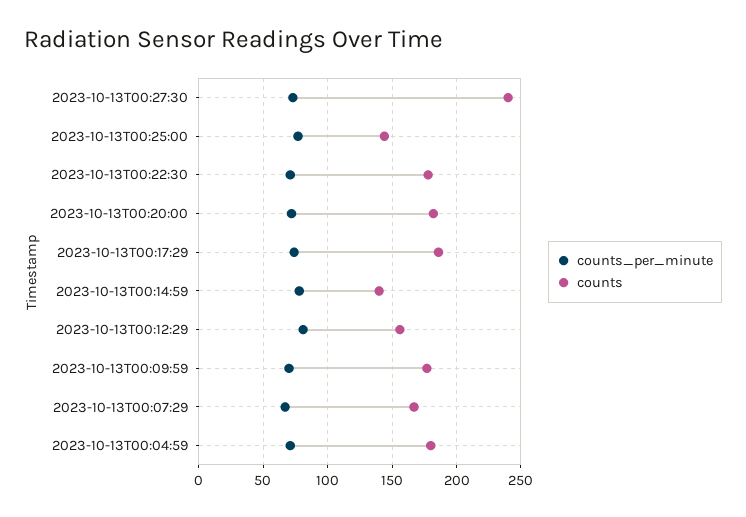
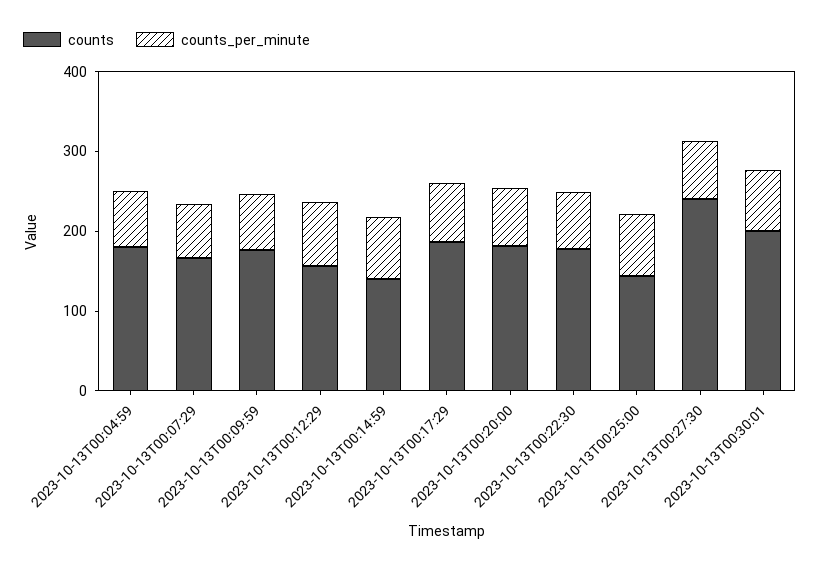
counts, 2023-10-13T00:30:01: none -> 200
counts_per_minute, 2023-10-13T00:30:01: none -> 80

